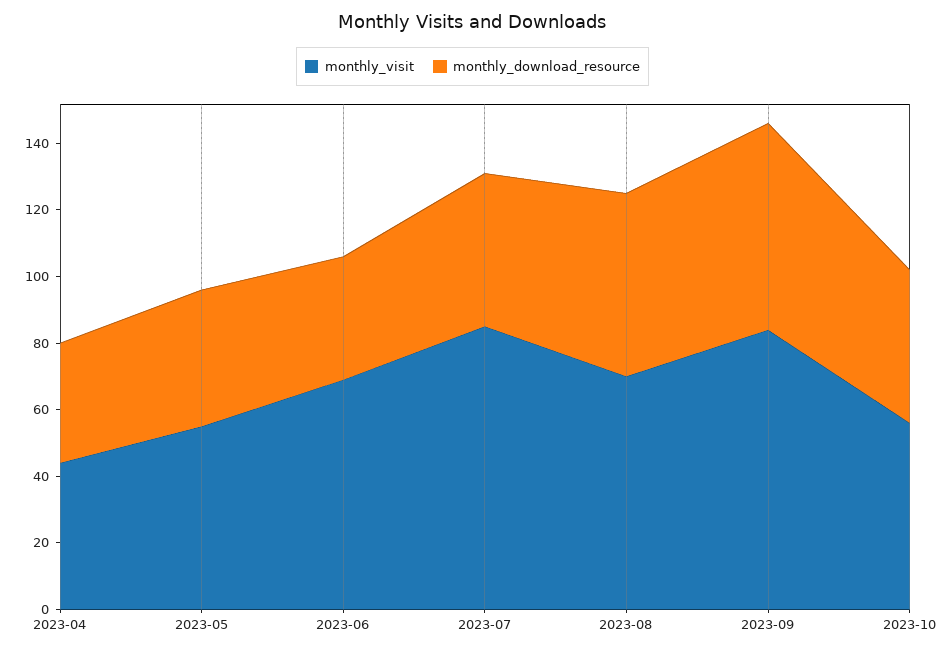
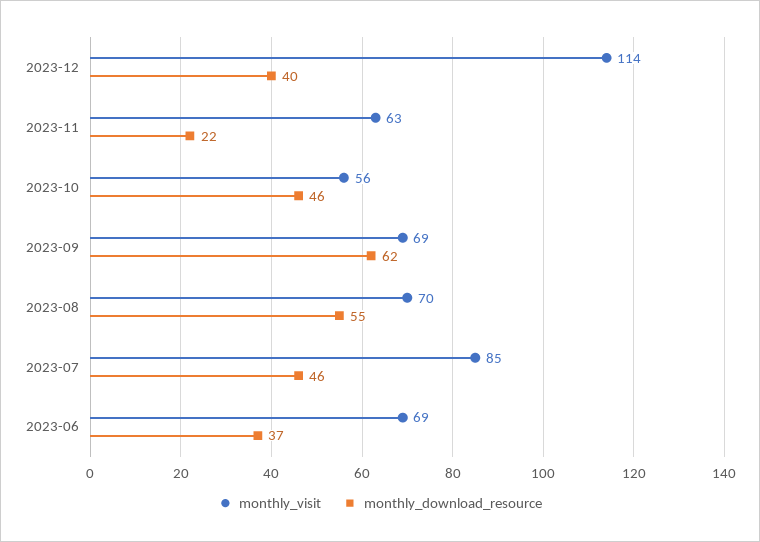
monthly_visit, 2023-04: 45 -> none
monthly_download_resource, 2023-04: 35 -> none
monthly_visit, 2023-05: 55 -> none
monthly_download_resource, 2023-05: 40 -> none
monthly_visit, 2023-09: 85 -> 69
monthly_visit, 2023-12: none -> 114
monthly_download_resource, 2023-12: none -> 40
monthly_visit, 2023-11: none -> 63
monthly_download_resource, 2023-11: none -> 22

